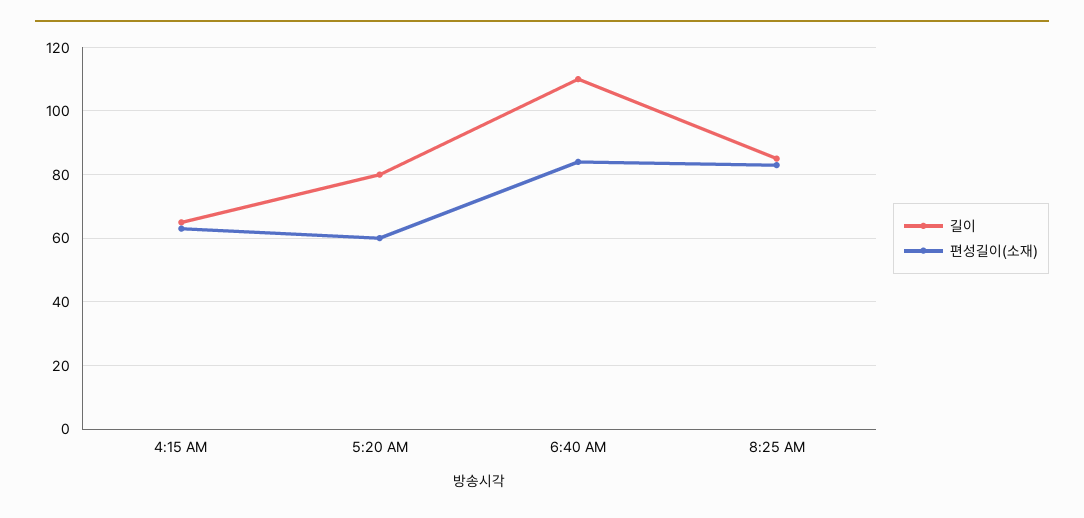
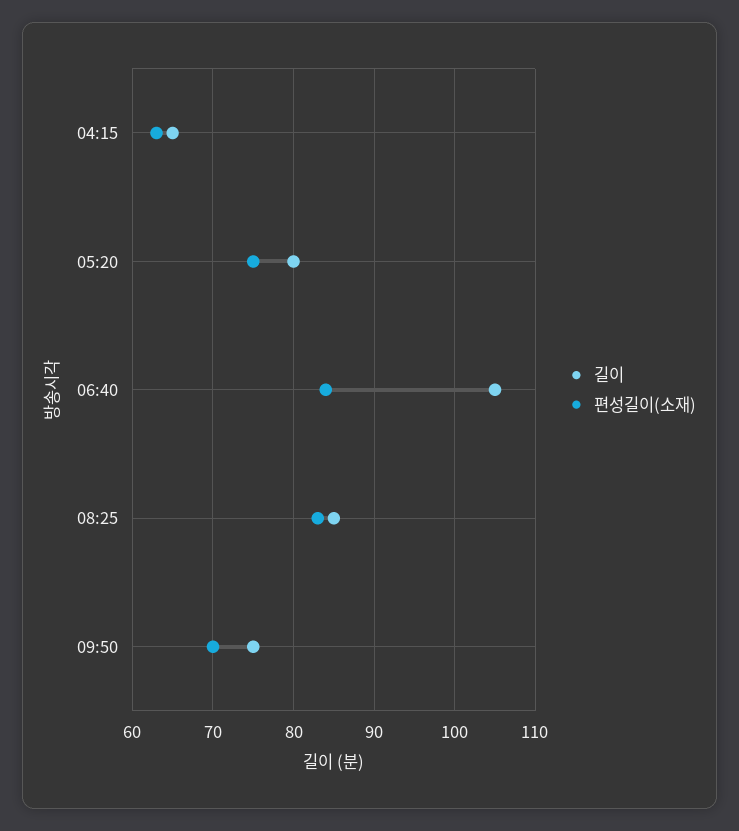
편성길이(소재), 5:20 AM: 60 -> 75
길이, 6:40 AM: 110 -> 105
길이, 09:50: none -> 75
편성길이(소재), 09:50: none -> 70

